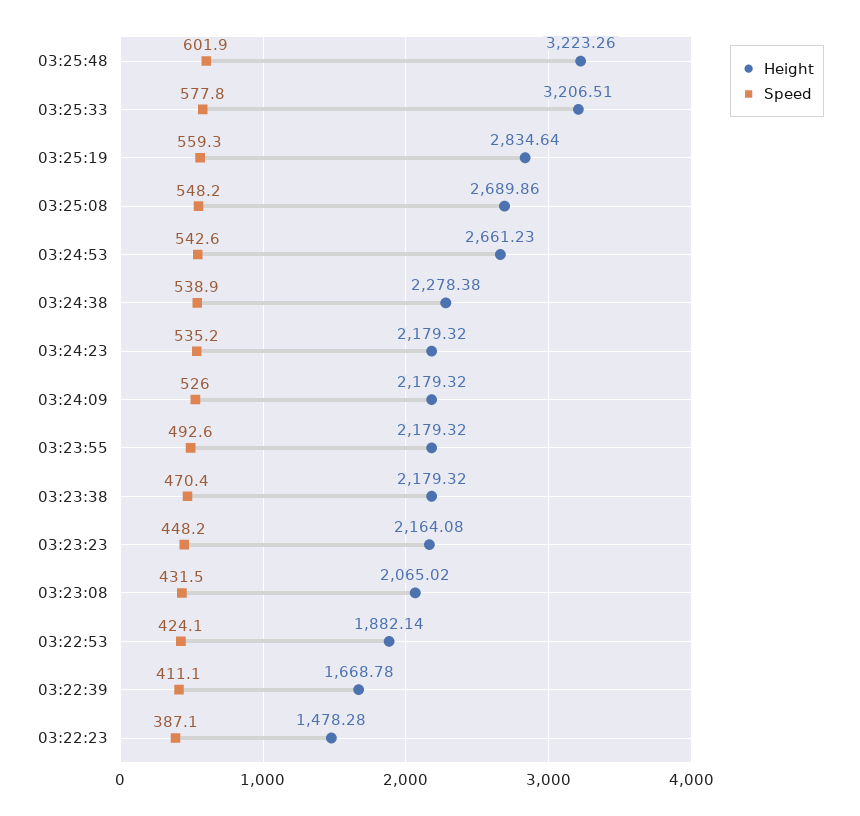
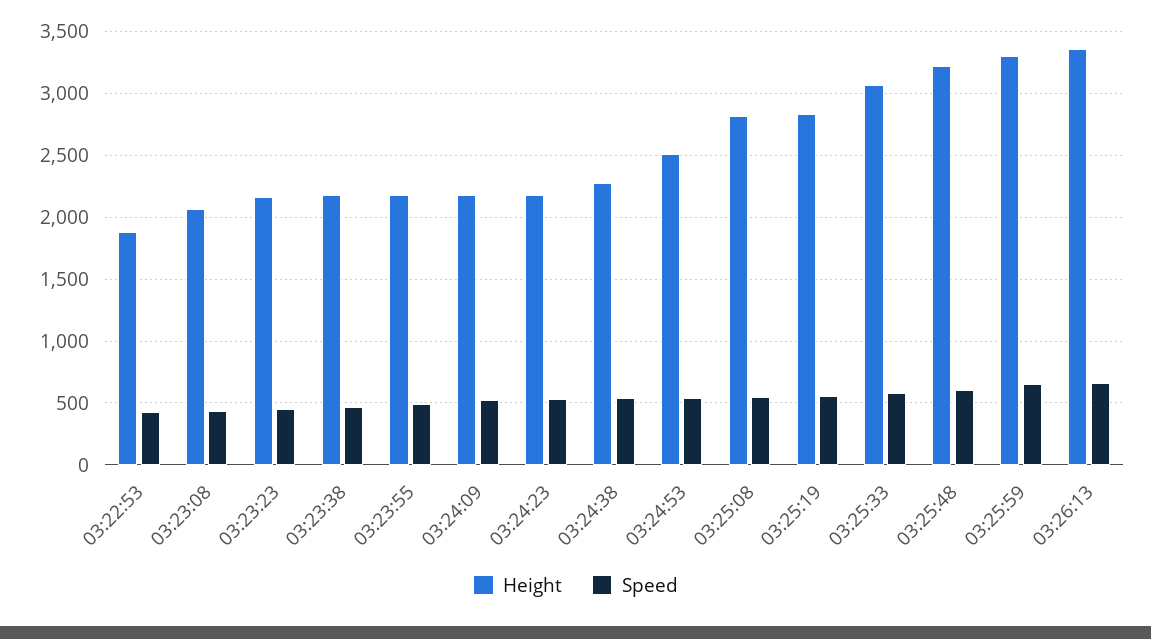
Height, 03:25:33: 3206.51 -> 3050
Height, 03:25:08: 2689.86 -> 2800
Height, 03:24:53: 2661.23 -> 2500
Height, 03:22:39: 1668.78 -> none
Speed, 03:22:39: 411.1 -> none
Height, 03:22:23: 1478.28 -> none
Speed, 03:22:23: 387.1 -> none
Height, 03:25:59: none -> 3300
Speed, 03:25:59: none -> 650
Height, 03:26:13: none -> 3350
Speed, 03:26:13: none -> 650

